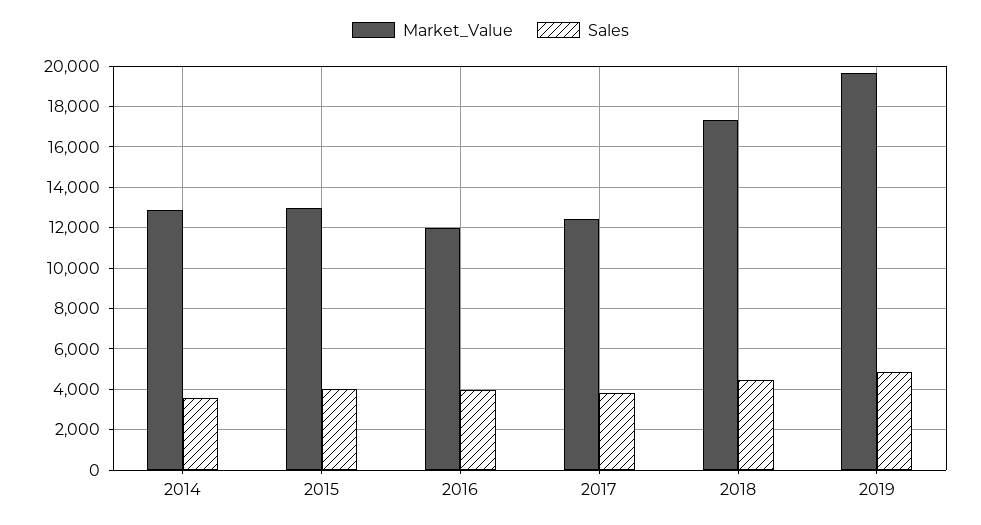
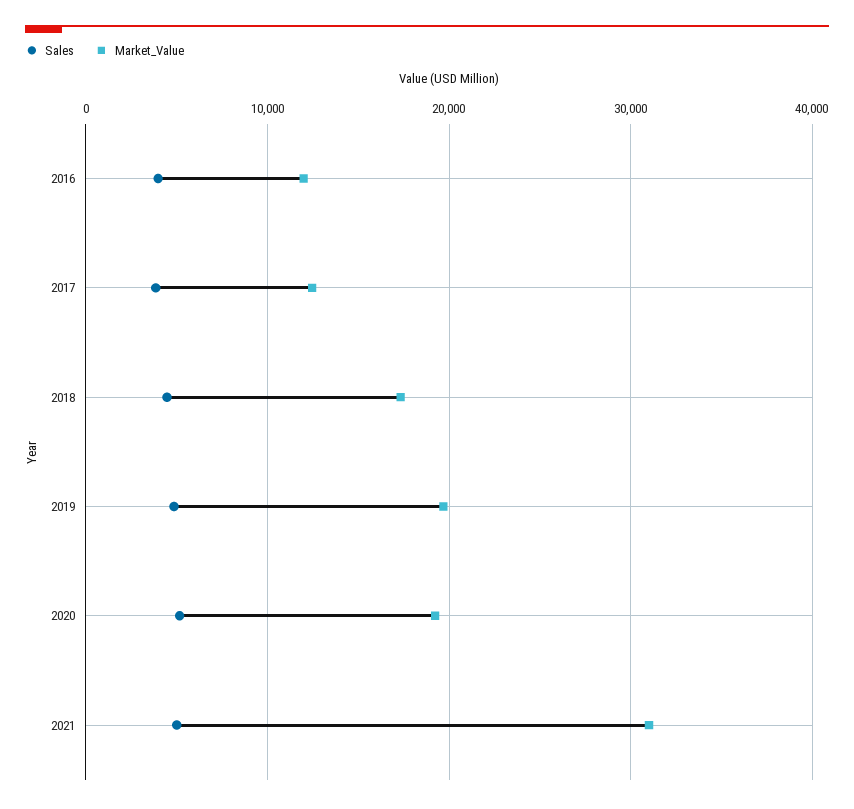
Market_Value, 2014: 13000 -> none
Sales, 2014: 3500 -> none
Market_Value, 2015: 13000 -> none
Sales, 2015: 4000 -> none
Sales, 2020: none -> 5000
Market_Value, 2020: none -> 19000
Sales, 2021: none -> 5000
Market_Value, 2021: none -> 31000

